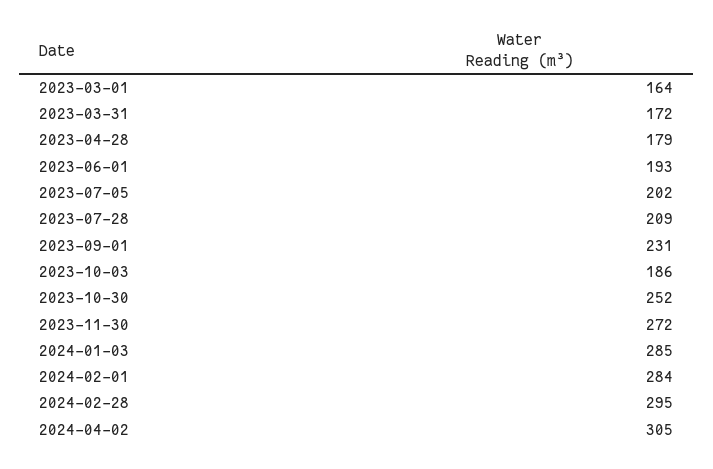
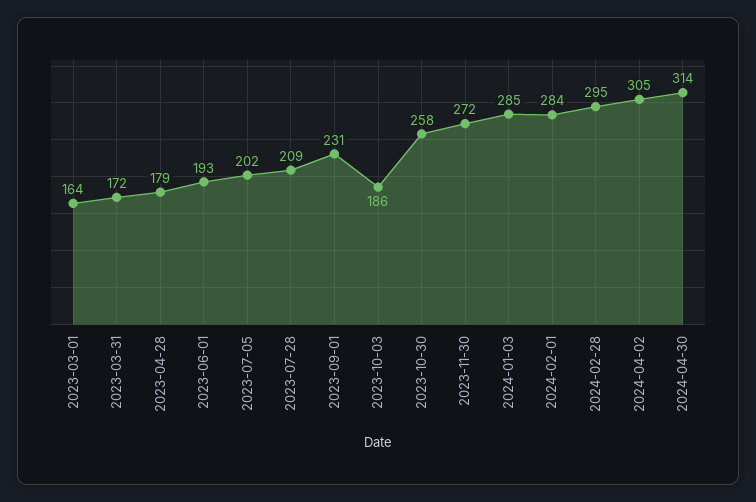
2023-10-30: 252 -> 258
2024-04-30: none -> 314

